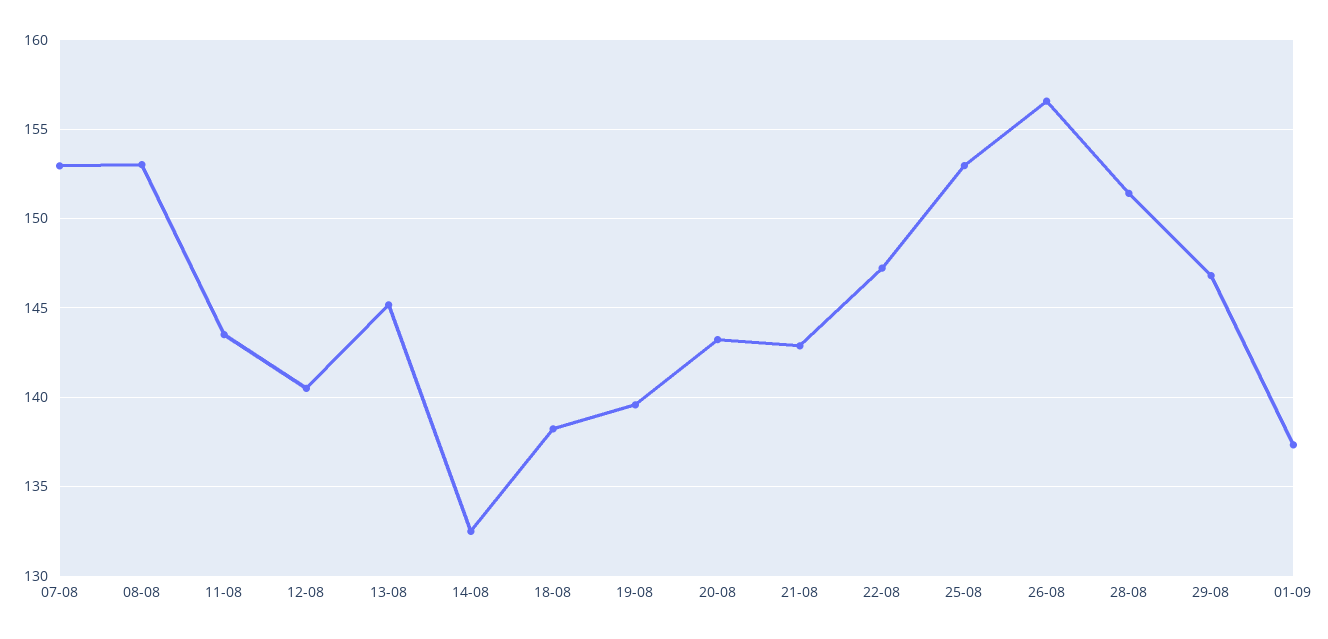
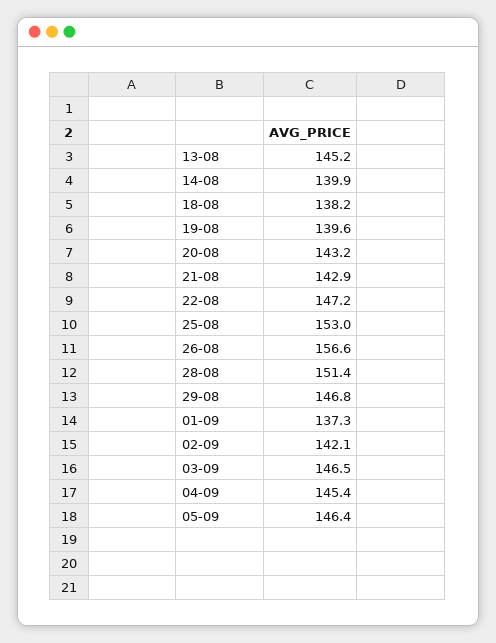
07-08: 153 -> none
08-08: 153 -> none
11-08: 143.5 -> none
12-08: 140.5 -> none
14-08: 132.5 -> 139.9
02-09: none -> 142.1
03-09: none -> 146.5
04-09: none -> 145.4
05-09: none -> 146.4

